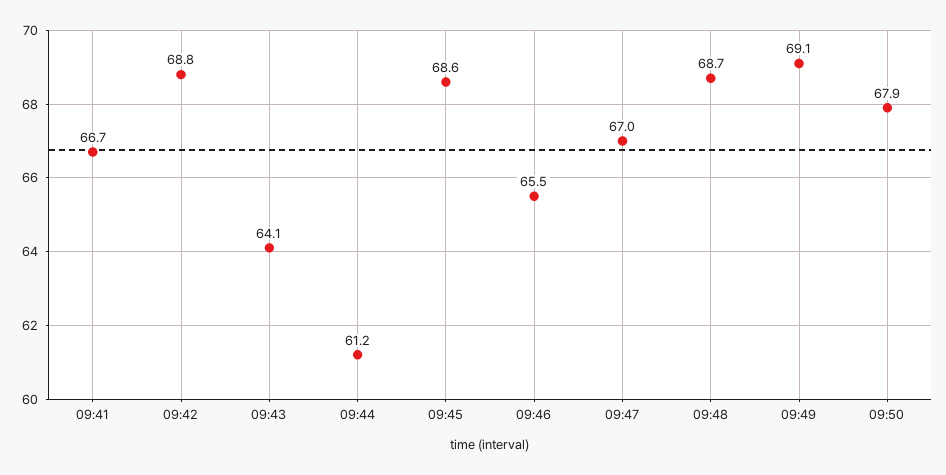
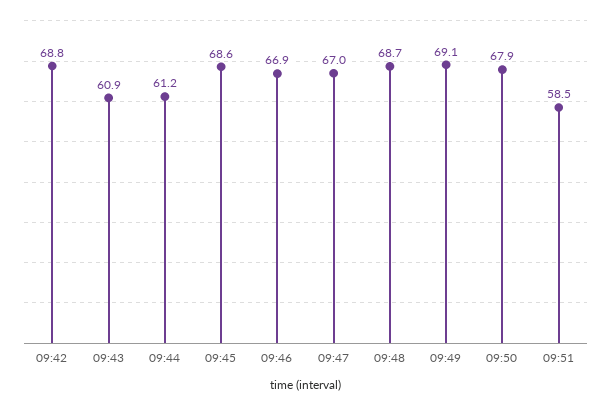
09:41: 66.7 -> none
09:43: 64.1 -> 60.9
09:46: 65.5 -> 66.9
09:51: none -> 58.5

